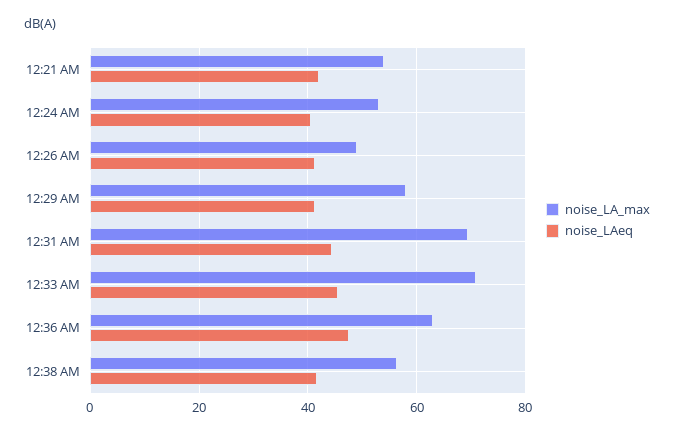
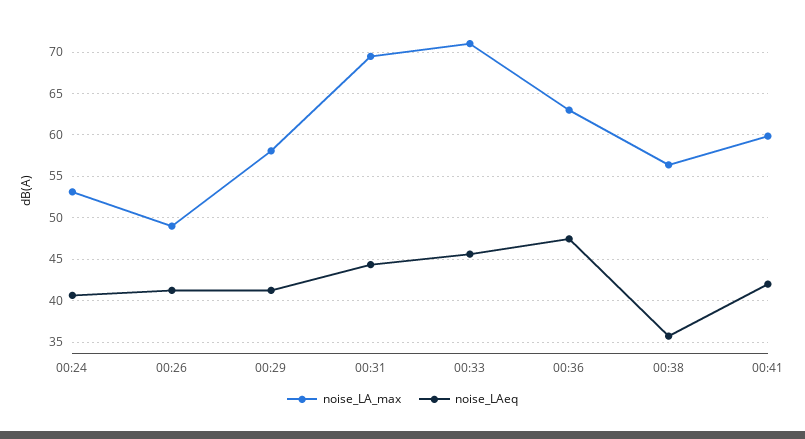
noise_LA_max, 12:21 AM: 54 -> none
noise_LAeq, 12:21 AM: 42 -> none
noise_LAeq, 12:38 AM: 42 -> 36
noise_LA_max, 00:41: none -> 60
noise_LAeq, 00:41: none -> 42

